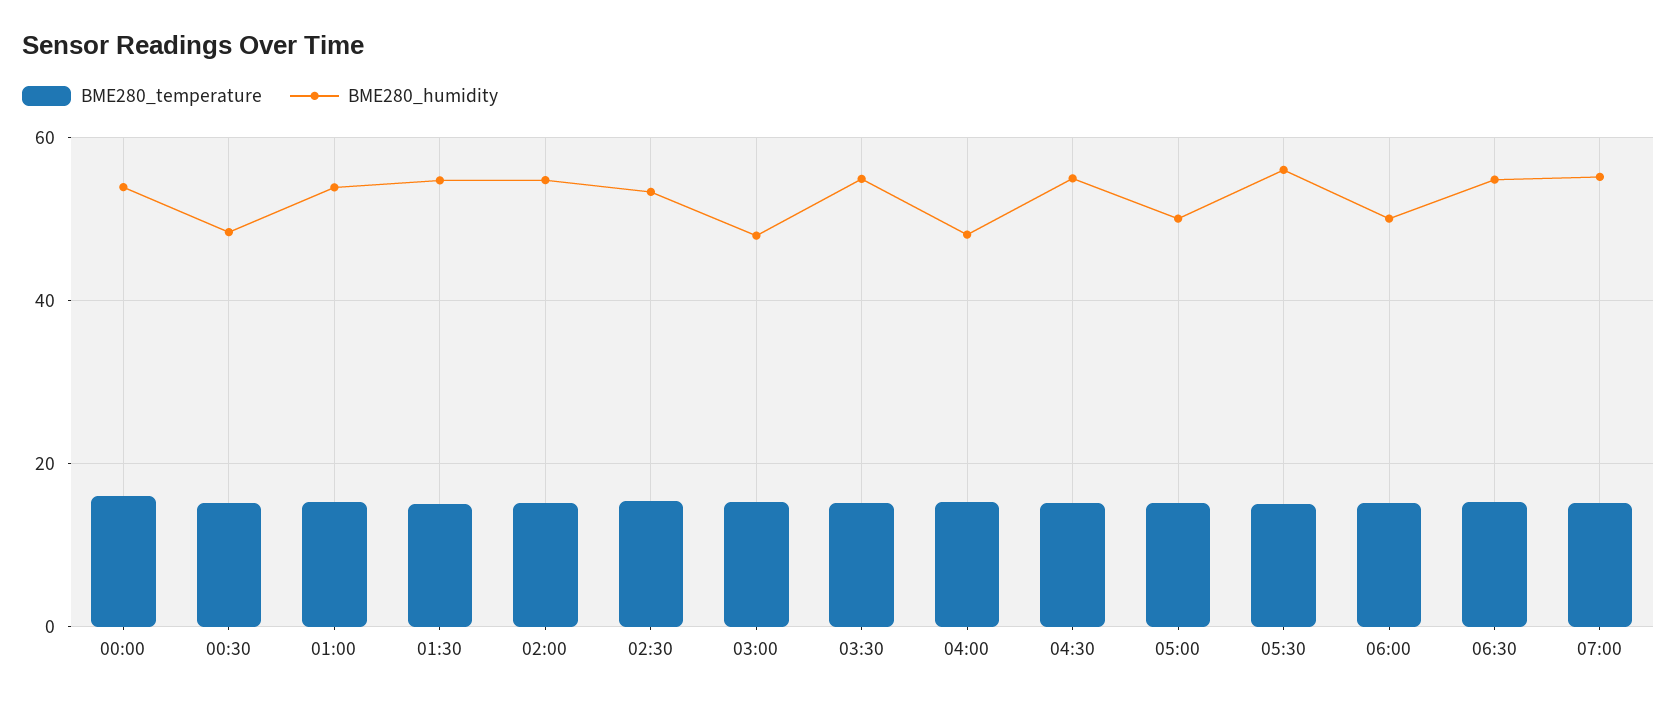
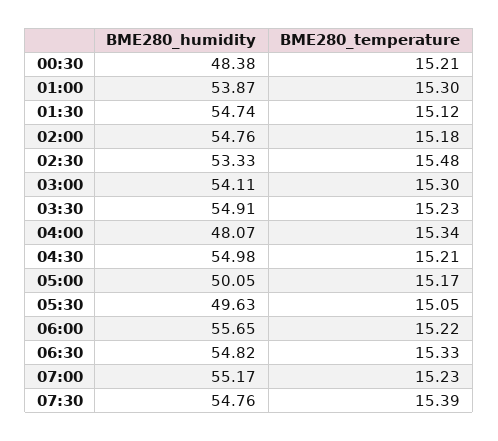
BME280_temperature, 00:00: 16 -> none
BME280_humidity, 00:00: 54 -> none
BME280_humidity, 03:00: 48 -> 54.11
BME280_humidity, 05:30: 56 -> 49.63
BME280_humidity, 06:00: 50 -> 55.65
BME280_humidity, 07:30: none -> 54.76
BME280_temperature, 07:30: none -> 15.39

